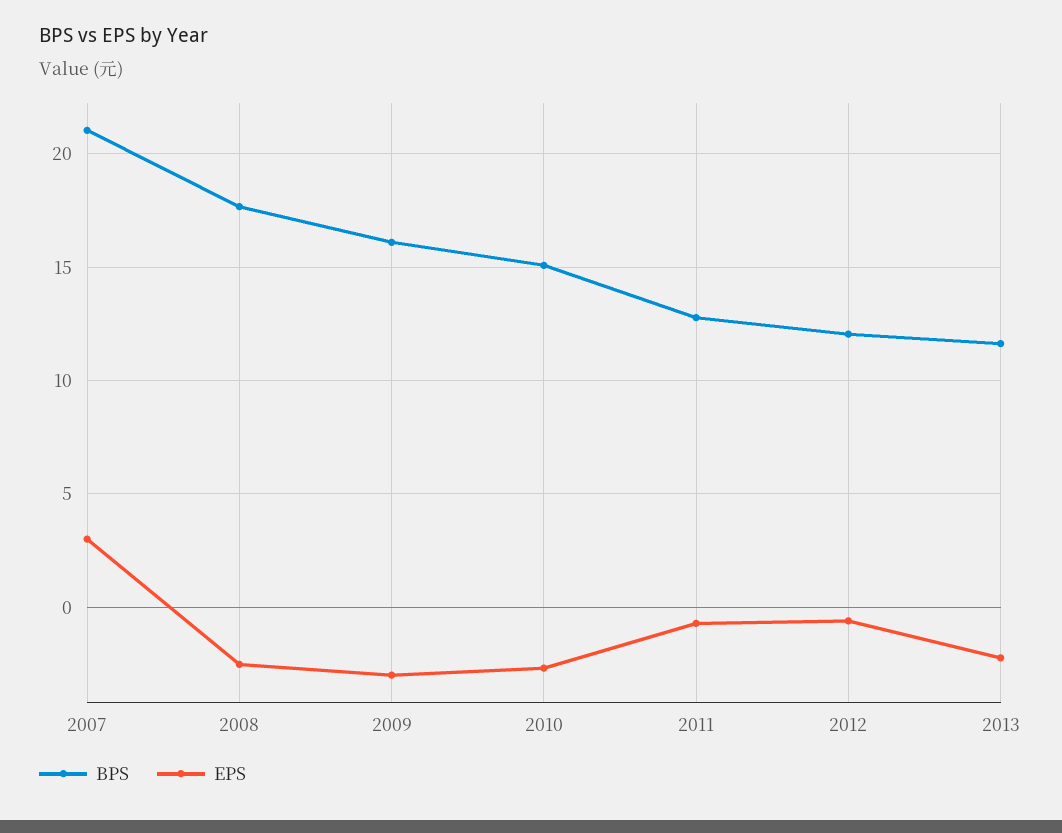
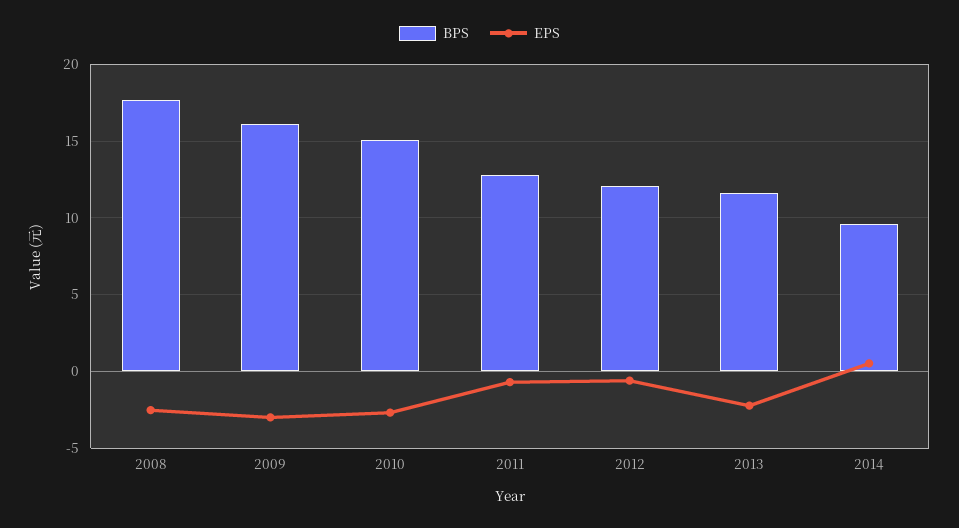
BPS, 2007: 21 -> none
EPS, 2007: 3 -> none
BPS, 2014: none -> 9.5
EPS, 2014: none -> 0.5

